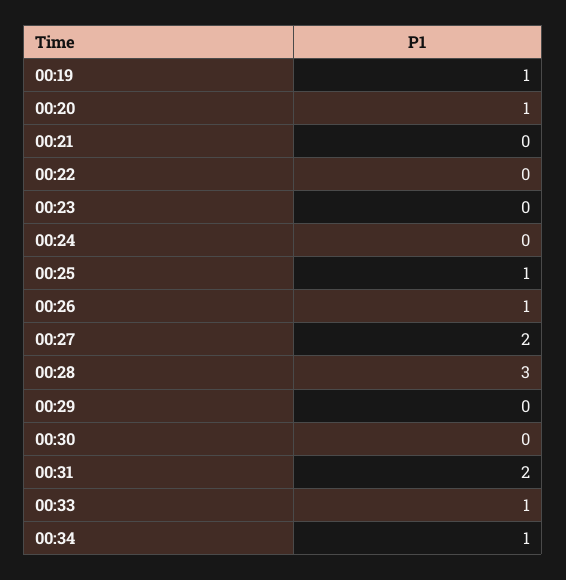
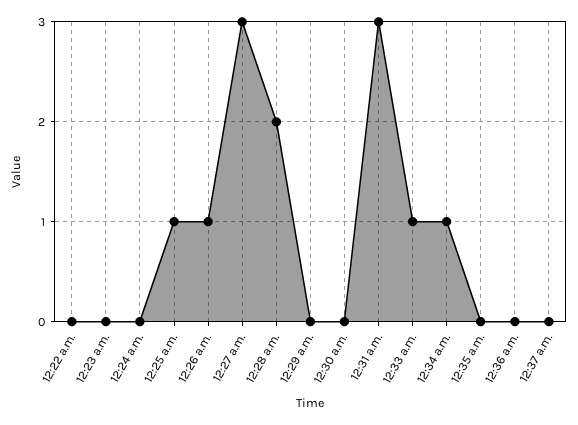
00:19: 1 -> none
00:20: 1 -> none
00:21: 0 -> none
00:27: 2 -> 3
00:28: 3 -> 2
00:31: 2 -> 3
12:35 a.m.: none -> 0
12:36 a.m.: none -> 0
12:37 a.m.: none -> 0

